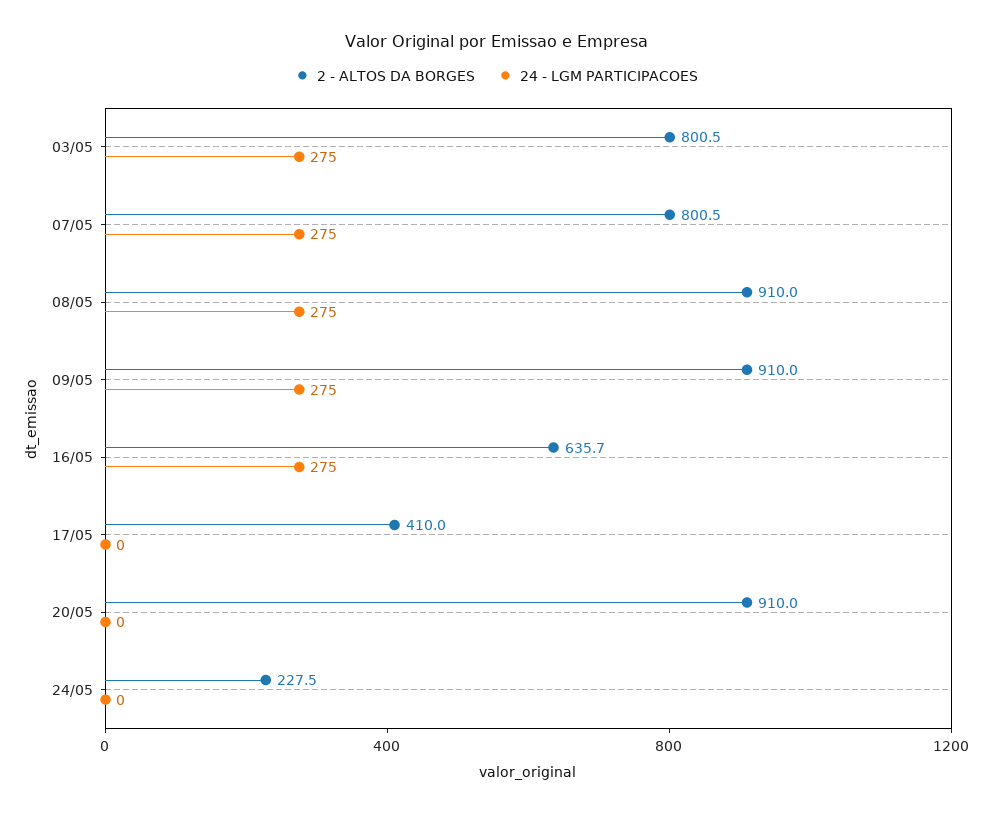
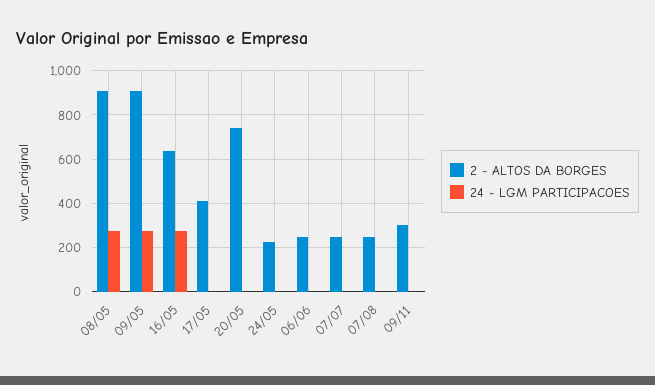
2 - ALTOS DA BORGES, 03/05: 800.5 -> none
24 - LGM PARTICIPACOES, 03/05: 275 -> none
2 - ALTOS DA BORGES, 07/05: 800.5 -> none
24 - LGM PARTICIPACOES, 07/05: 275 -> none
2 - ALTOS DA BORGES, 20/05: 910 -> 750
2 - ALTOS DA BORGES, 06/06: none -> 250
24 - LGM PARTICIPACOES, 06/06: none -> 0
2 - ALTOS DA BORGES, 07/07: none -> 250
24 - LGM PARTICIPACOES, 07/07: none -> 0
2 - ALTOS DA BORGES, 07/08: none -> 250
24 - LGM PARTICIPACOES, 07/08: none -> 0
2 - ALTOS DA BORGES, 09/11: none -> 300
24 - LGM PARTICIPACOES, 09/11: none -> 0

